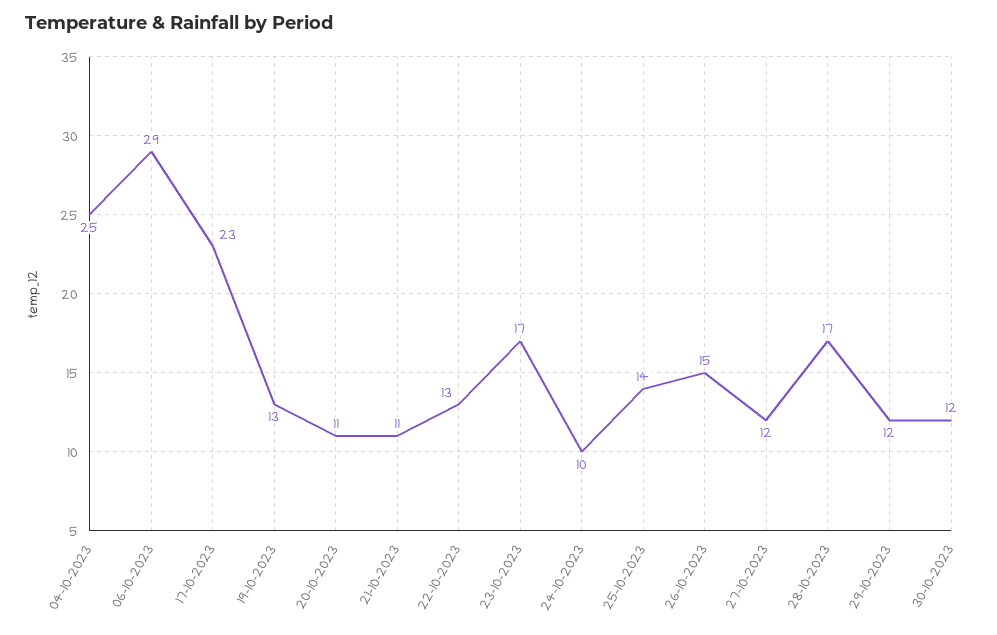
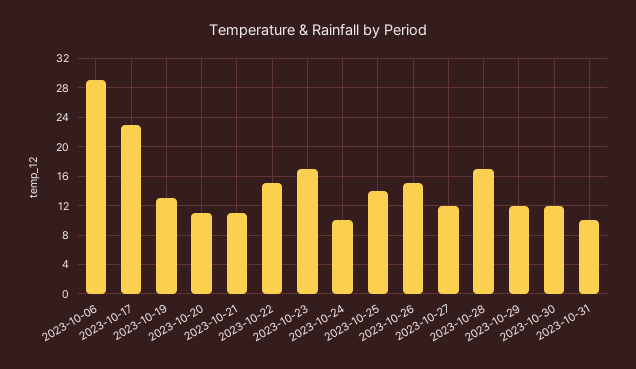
04-10-2023: 25 -> none
22-10-2023: 13 -> 15
2023-10-31: none -> 10

